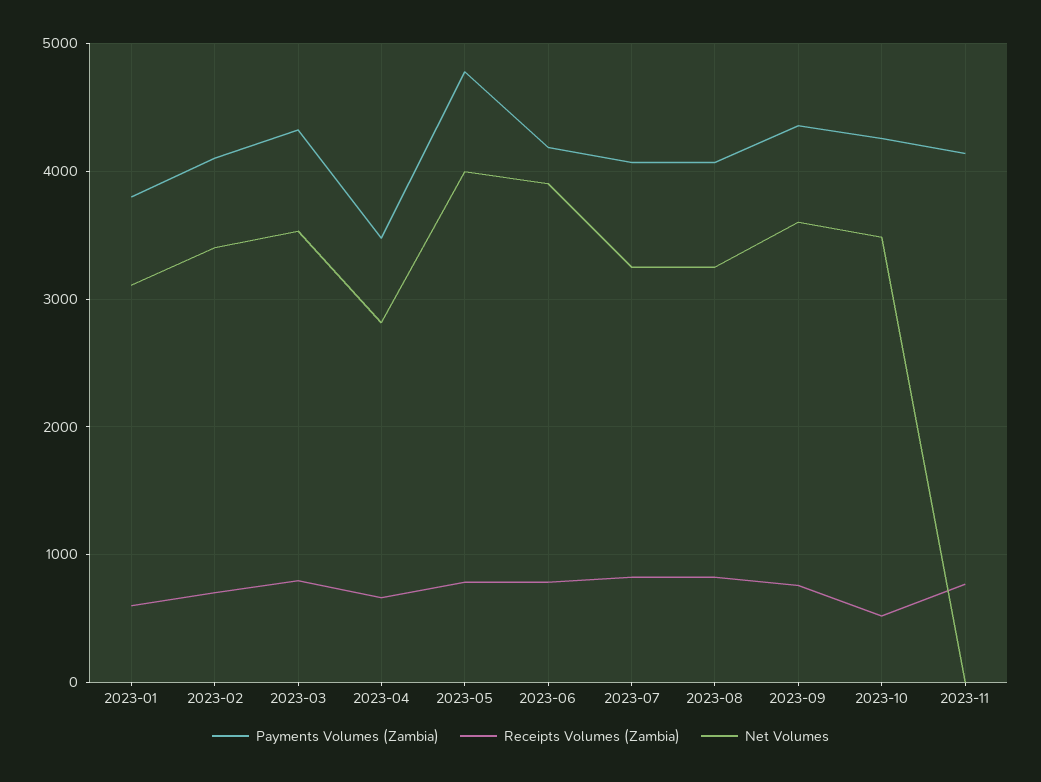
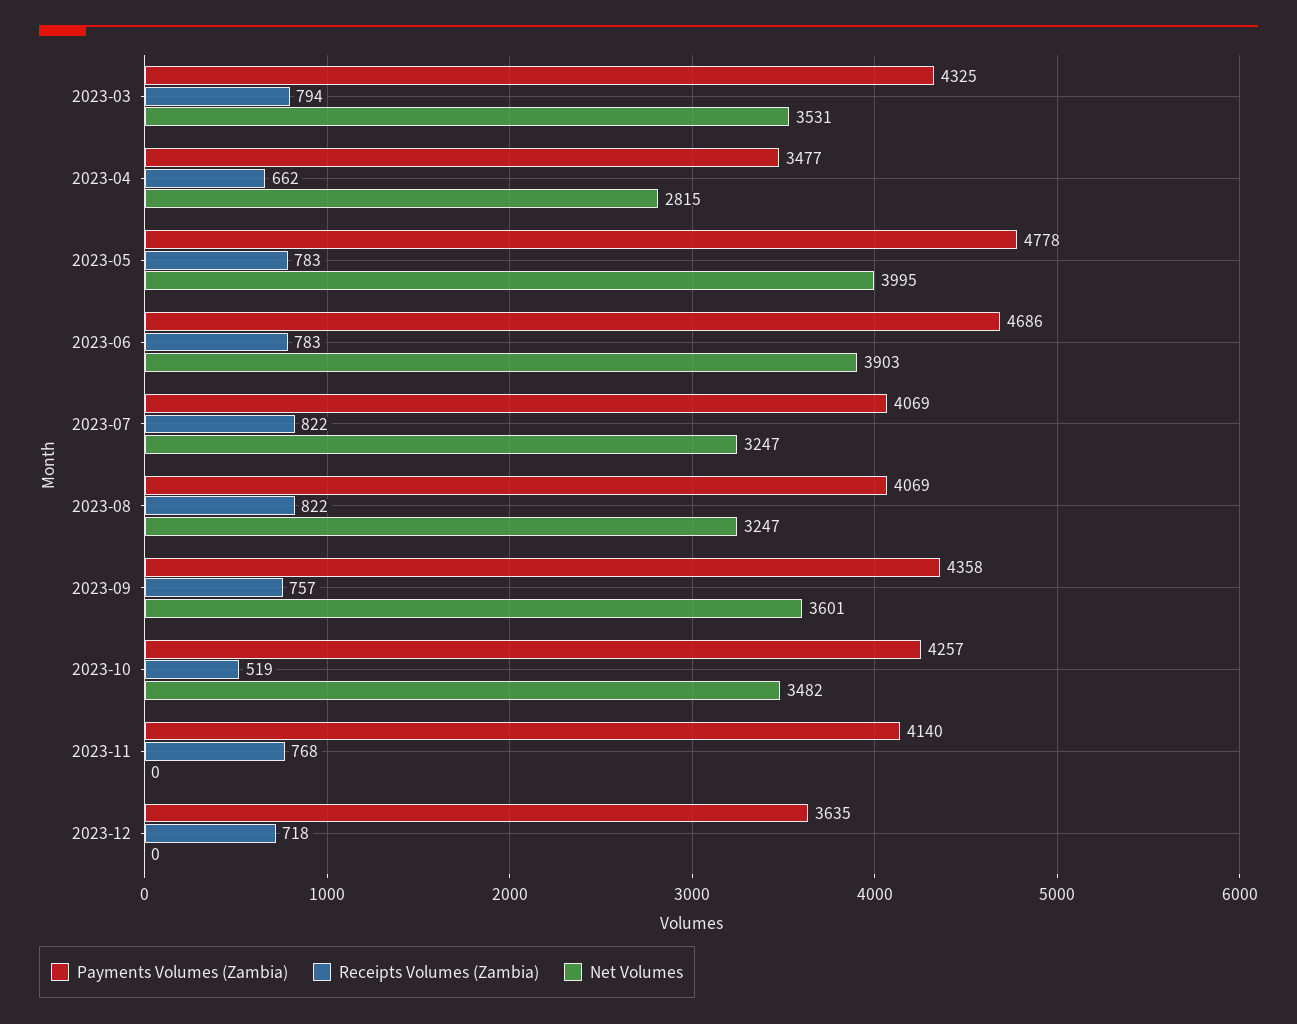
Payments Volumes (Zambia), 2023-01: 3800 -> none
Receipts Volumes (Zambia), 2023-01: 600 -> none
Net Volumes, 2023-01: 3100 -> none
Payments Volumes (Zambia), 2023-02: 4100 -> none
Receipts Volumes (Zambia), 2023-02: 700 -> none
Net Volumes, 2023-02: 3400 -> none
Payments Volumes (Zambia), 2023-06: 4200 -> 4686
Payments Volumes (Zambia), 2023-12: none -> 3635
Receipts Volumes (Zambia), 2023-12: none -> 718
Net Volumes, 2023-12: none -> 0

